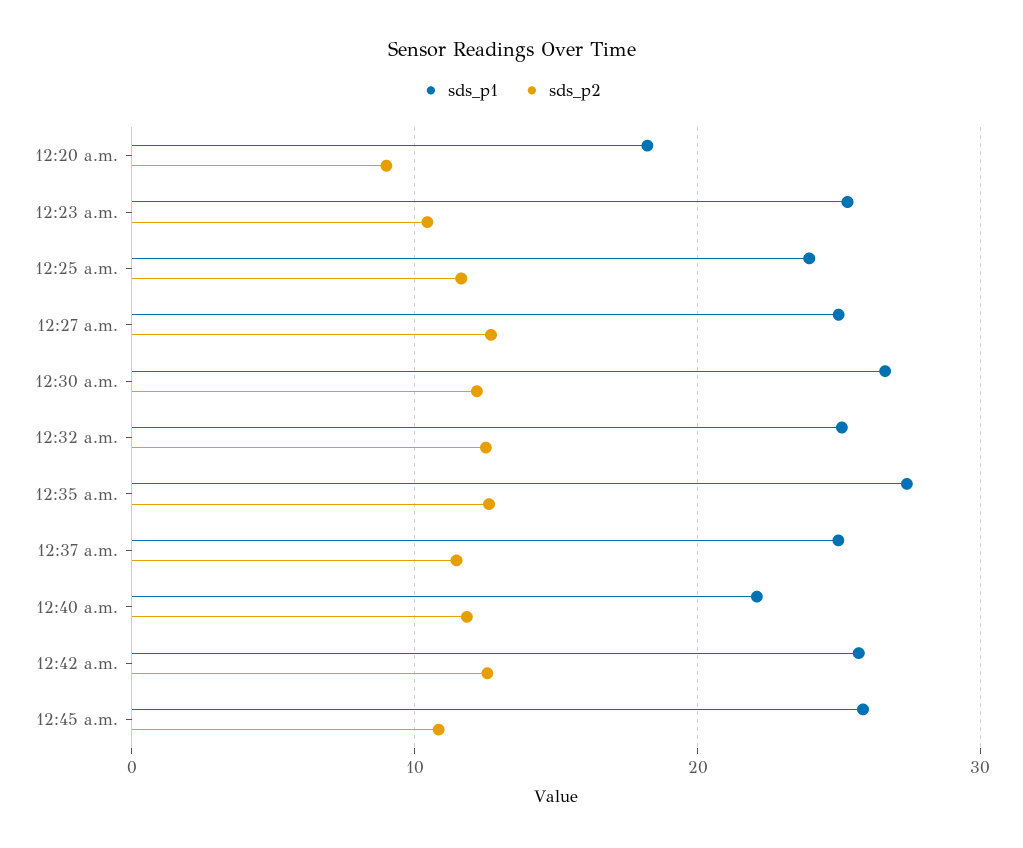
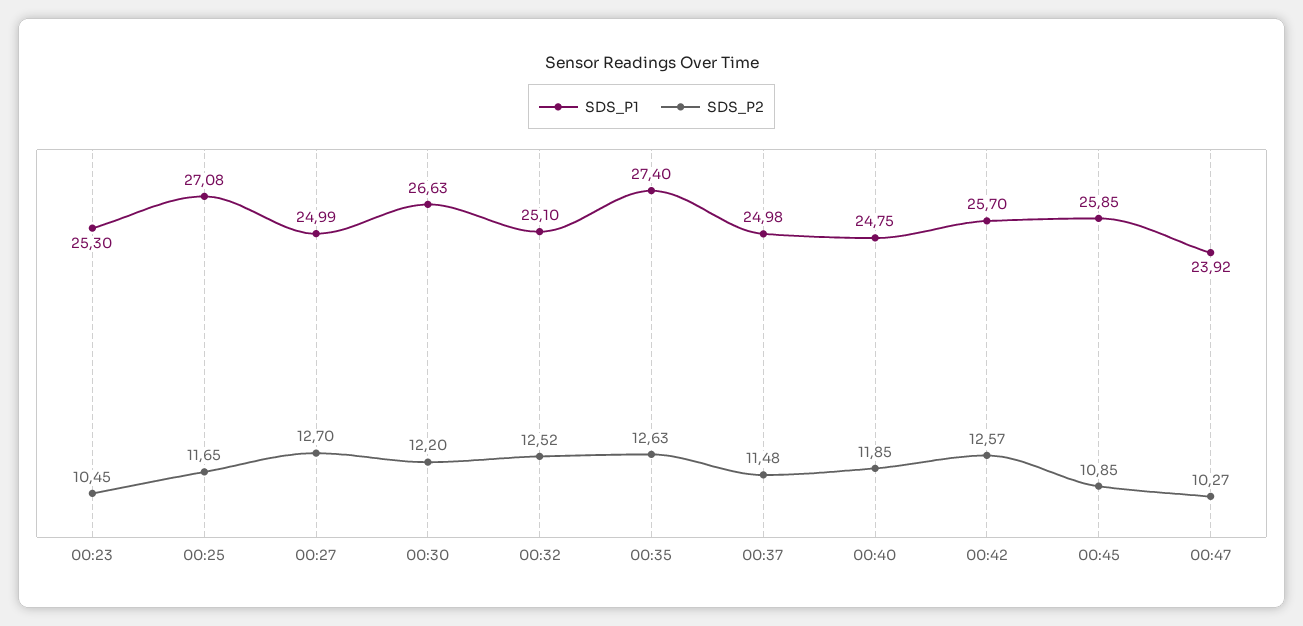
sds_p1, 12:20 a.m.: 18 -> none
sds_p2, 12:20 a.m.: 9 -> none
sds_p1, 12:25 a.m.: 24 -> 27.08
sds_p1, 12:40 a.m.: 22 -> 24.75
sds_p1, 00:47: none -> 23.92
sds_p2, 00:47: none -> 10.27

